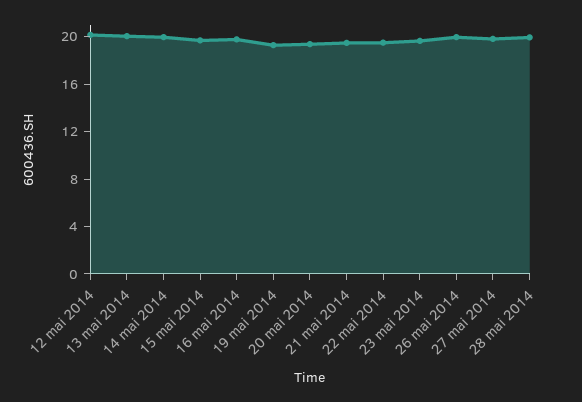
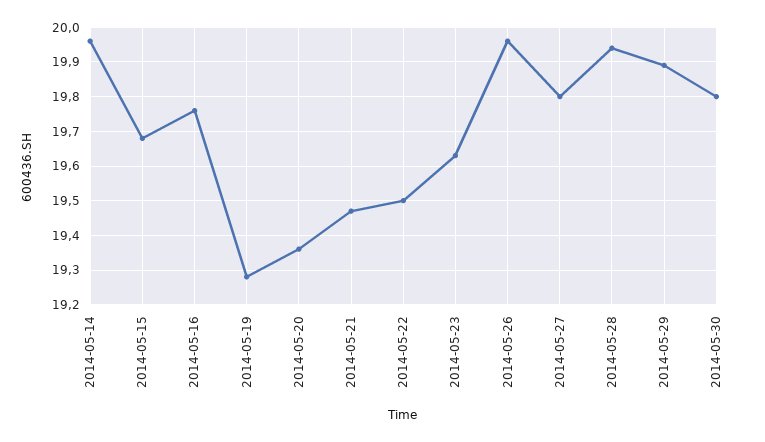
12 mai 2014: 20 -> none
13 mai 2014: 20 -> none
2014-05-29: none -> 19.9
2014-05-30: none -> 19.8

